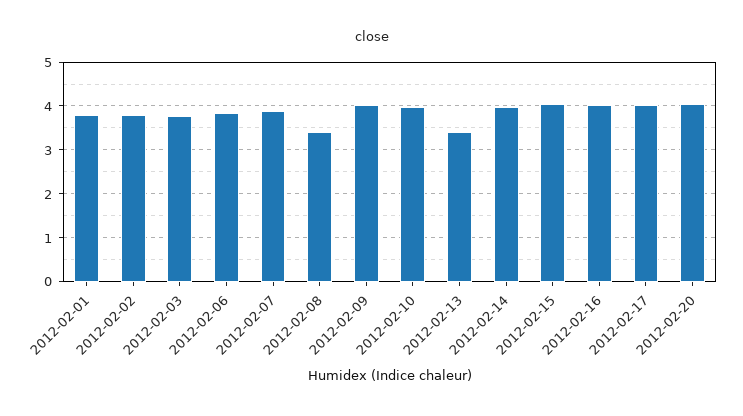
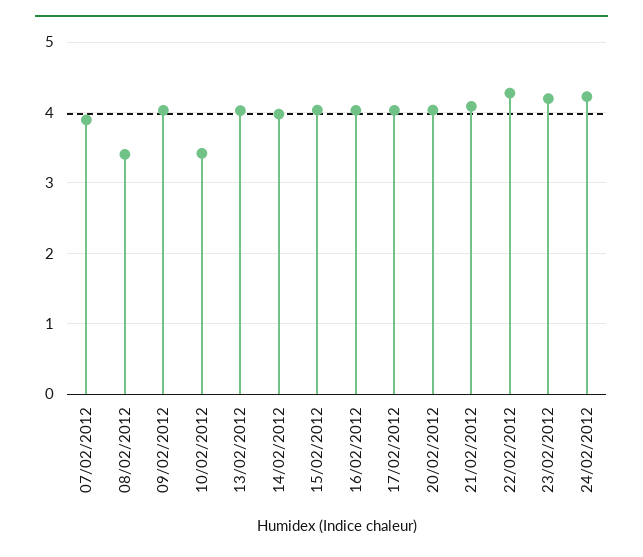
2012-02-01: 3.8 -> none
2012-02-02: 3.8 -> none
2012-02-03: 3.8 -> none
2012-02-06: 3.8 -> none
2012-02-10: 4 -> 3.4
2012-02-13: 3.4 -> 4
21/02/2012: none -> 4.1
22/02/2012: none -> 4.3
23/02/2012: none -> 4.2
24/02/2012: none -> 4.2

